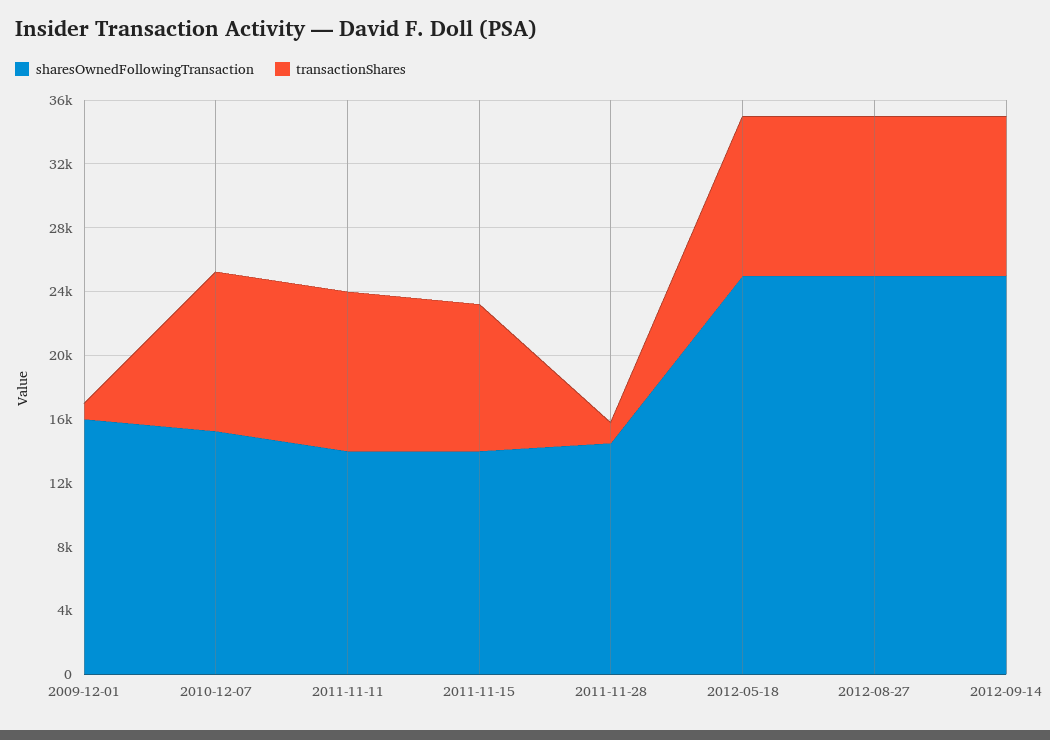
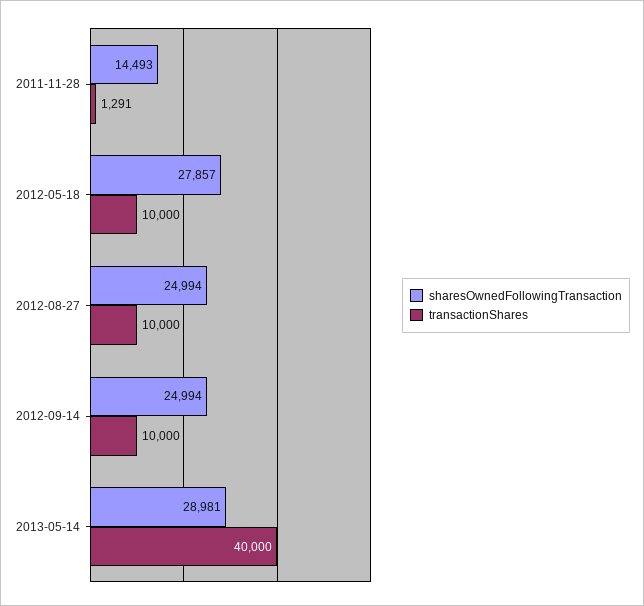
sharesOwnedFollowingTransaction, 2009-12-01: 16000 -> none
transactionShares, 2009-12-01: 1000 -> none
sharesOwnedFollowingTransaction, 2010-12-07: 15000 -> none
transactionShares, 2010-12-07: 10000 -> none
sharesOwnedFollowingTransaction, 2011-11-11: 14000 -> none
transactionShares, 2011-11-11: 10000 -> none
sharesOwnedFollowingTransaction, 2011-11-15: 14000 -> none
transactionShares, 2011-11-15: 9000 -> none
sharesOwnedFollowingTransaction, 2012-05-18: 25000 -> 27857
sharesOwnedFollowingTransaction, 2013-05-14: none -> 28981
transactionShares, 2013-05-14: none -> 40000

